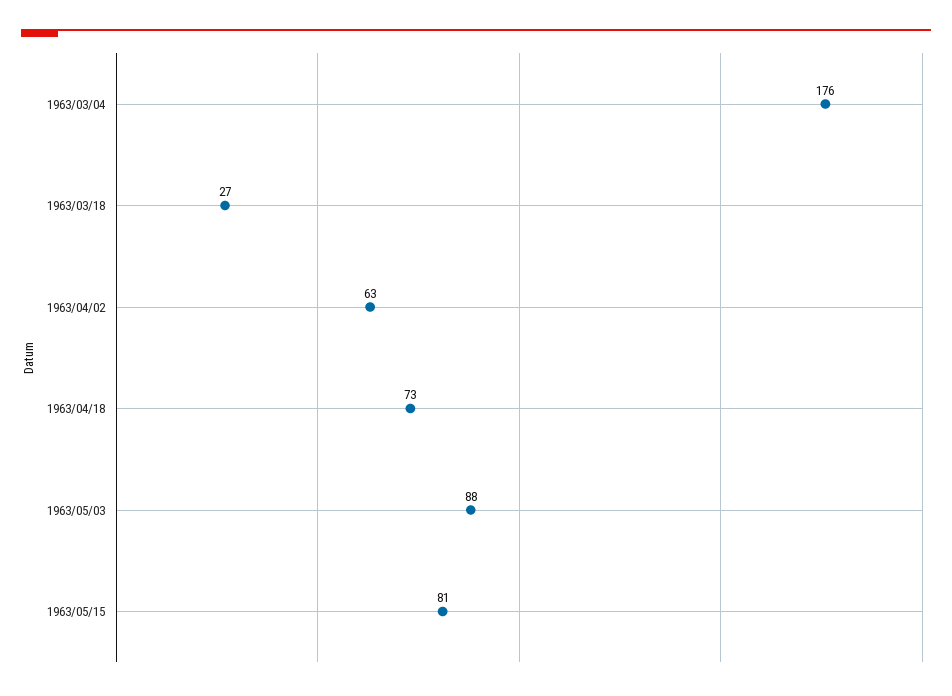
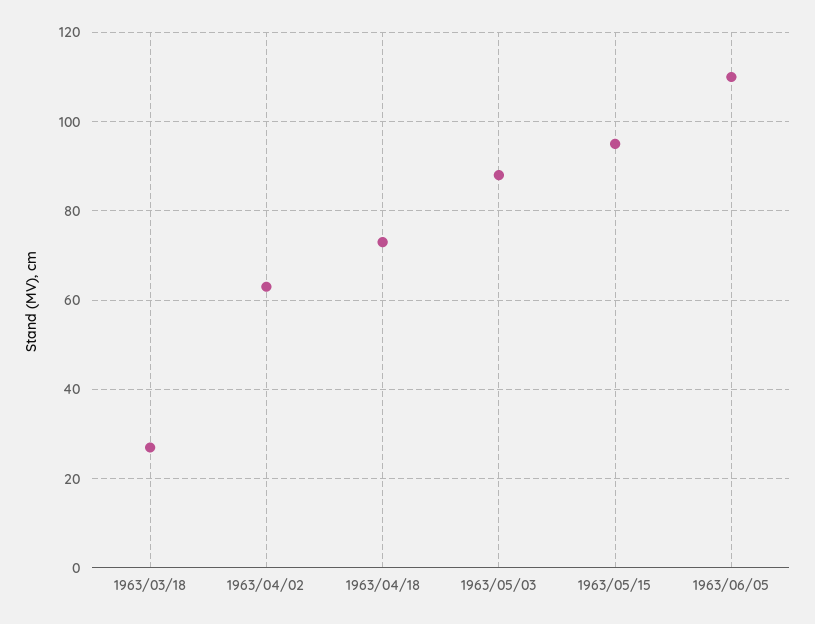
1963/03/04: 176 -> none
1963/05/15: 81 -> 95
1963/06/05: none -> 110

